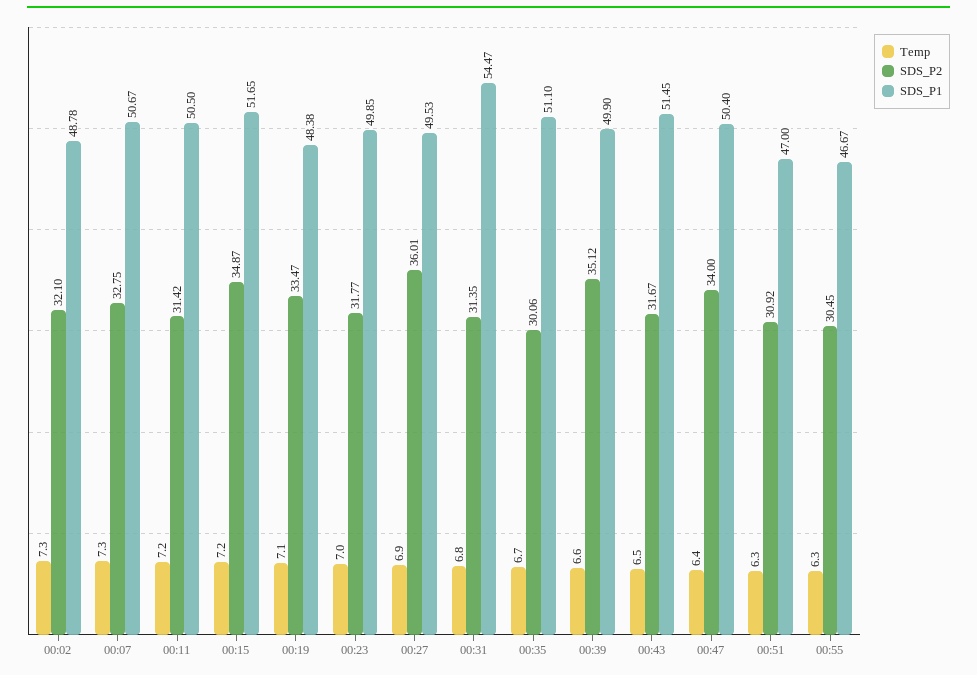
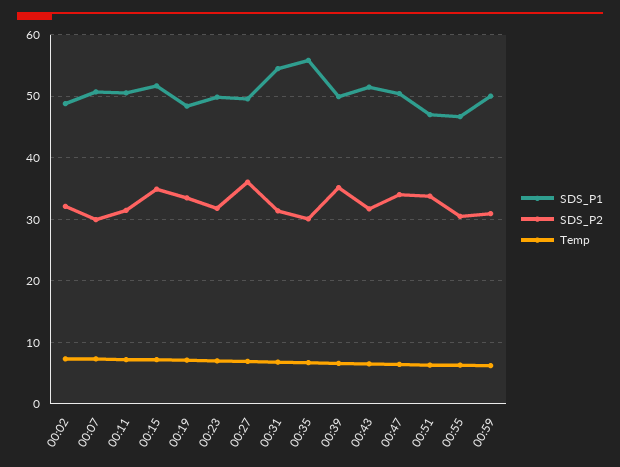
SDS_P2, 00:07: 32.75 -> 30
SDS_P1, 00:35: 51.1 -> 56
SDS_P2, 00:51: 30.92 -> 34
SDS_P1, 00:59: none -> 50
SDS_P2, 00:59: none -> 31
Temp, 00:59: none -> 6

